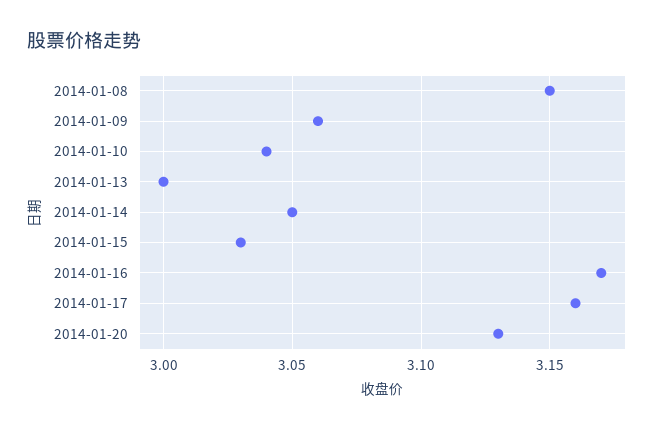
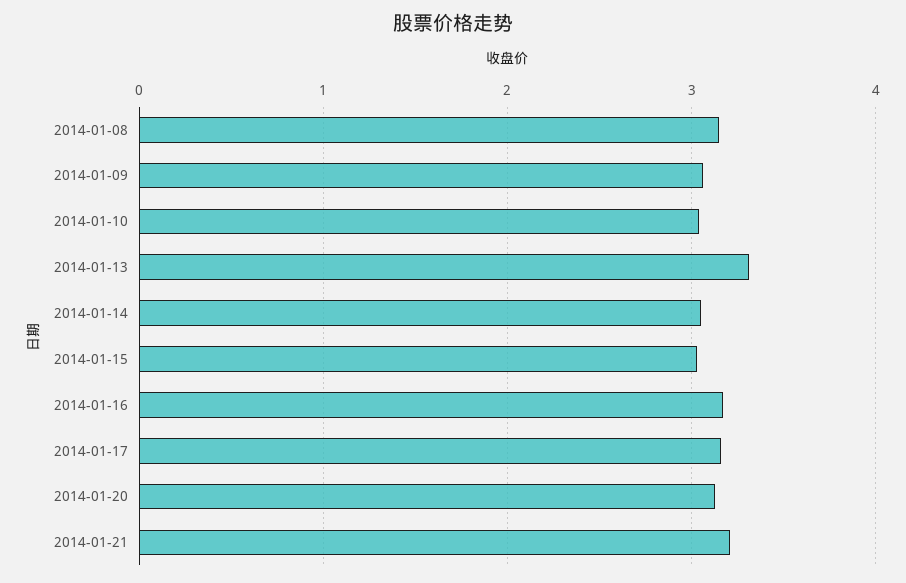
2014-01-13: 3 -> 3.3
2014-01-21: none -> 3.2

